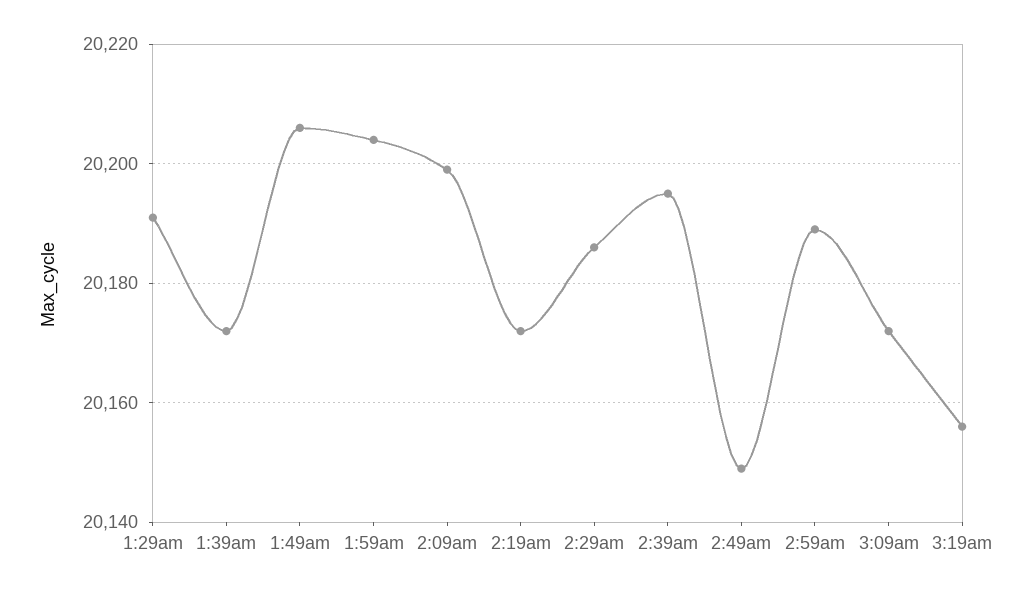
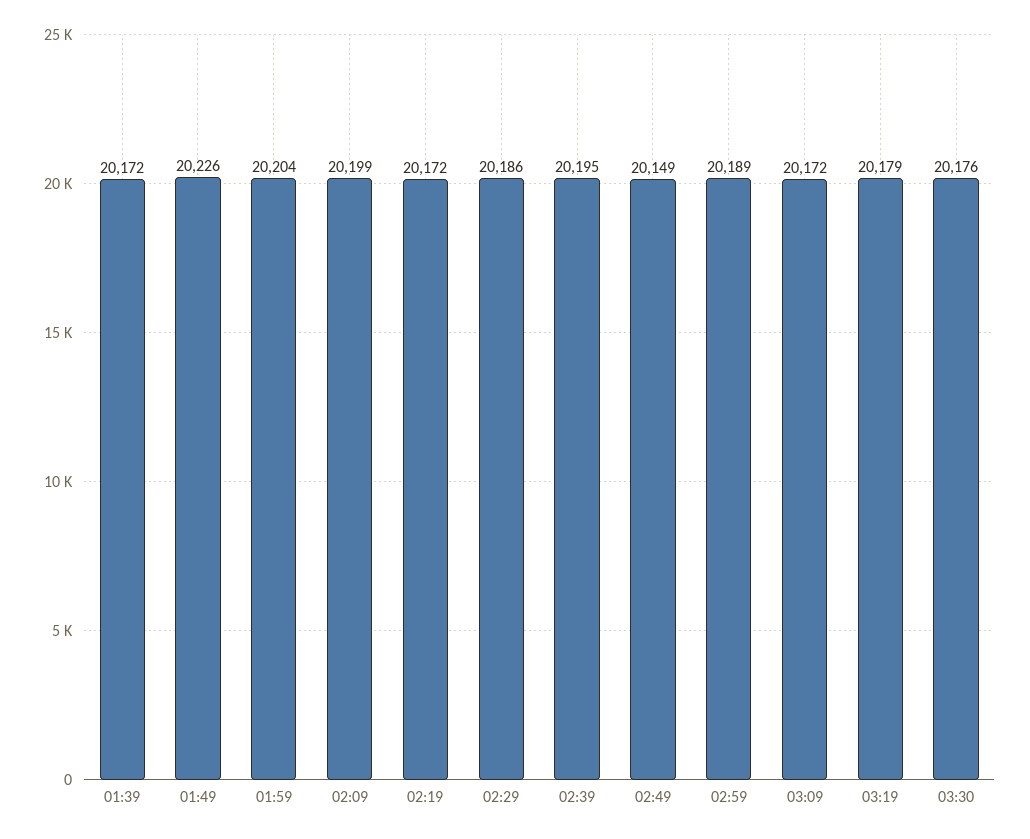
1:29am: 20190 -> none
1:49am: 20205 -> 20226
3:19am: 20155 -> 20179
03:30: none -> 20176

